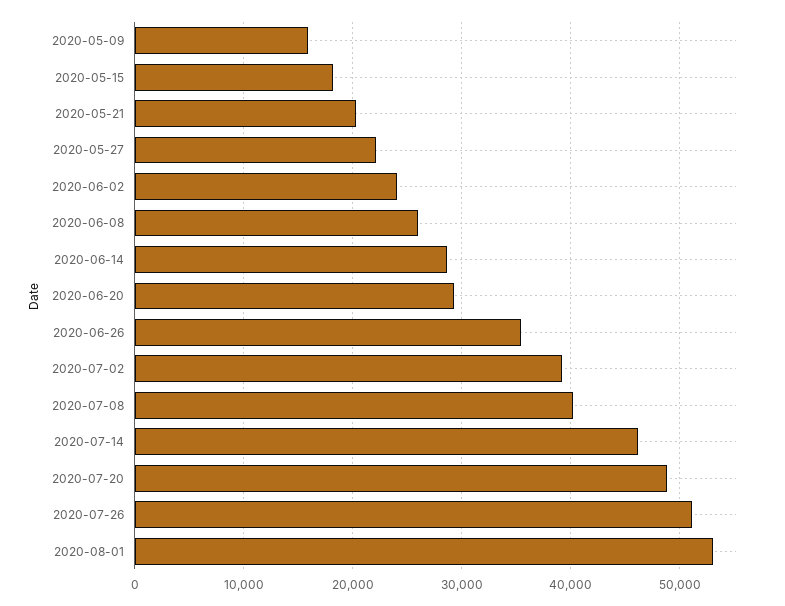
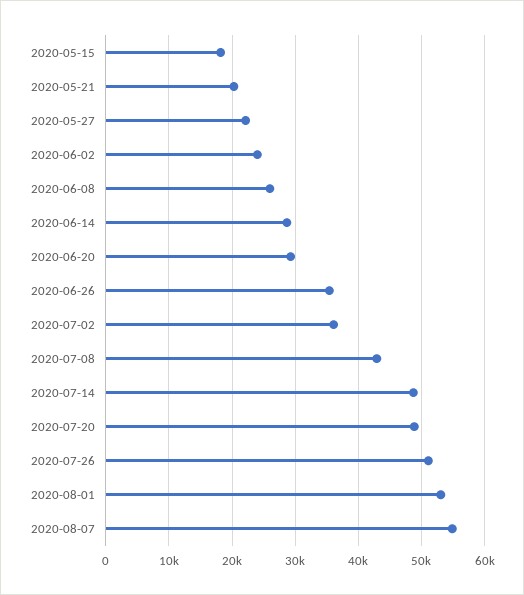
2020-05-09: 16000 -> none
2020-07-02: 39000 -> 36000
2020-07-08: 40000 -> 43000
2020-07-14: 46000 -> 49000
2020-08-07: none -> 55000

